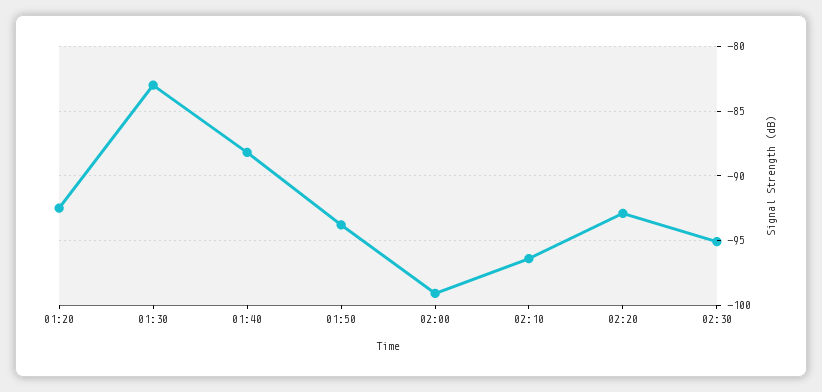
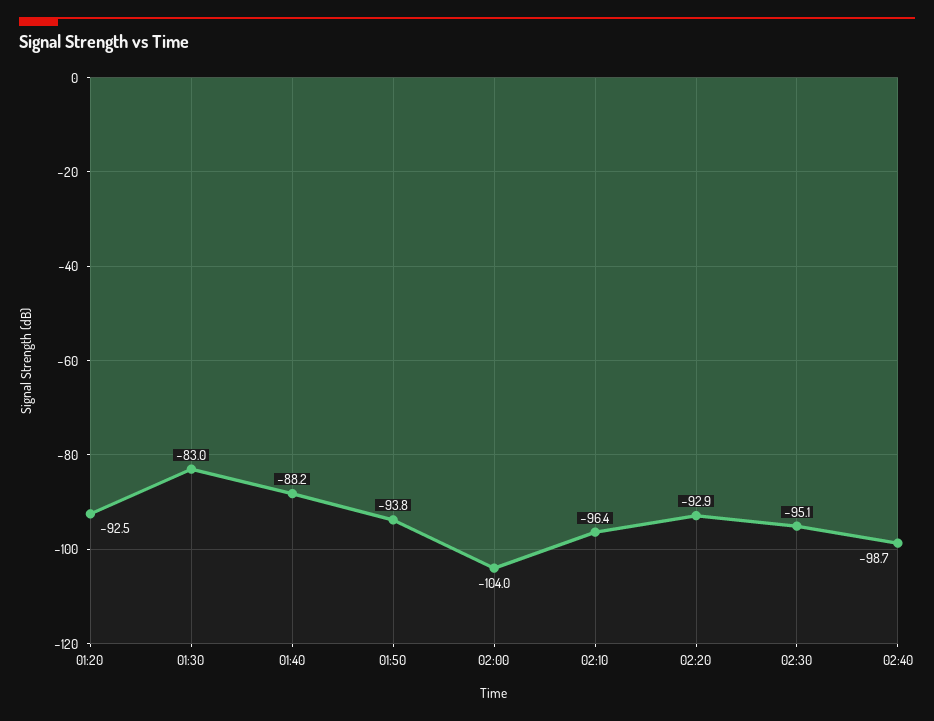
02:00: -99 -> -104
02:40: none -> -98.7

